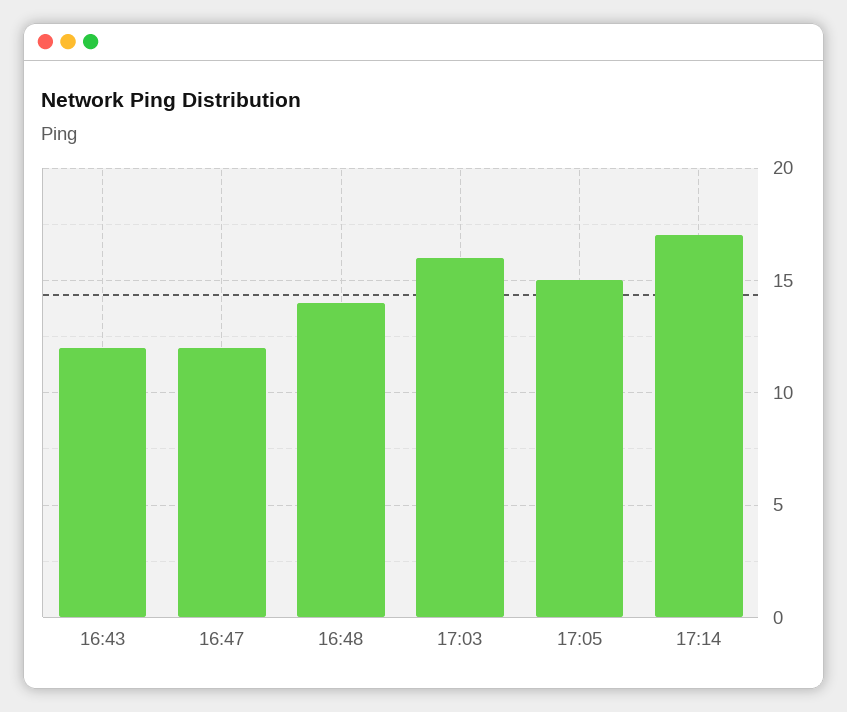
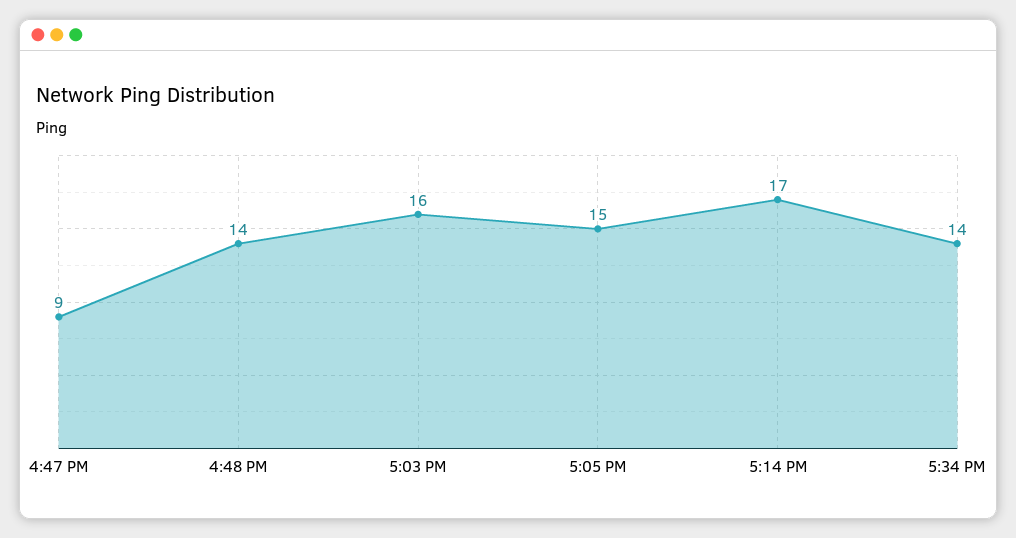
16:43: 12 -> none
16:47: 12 -> 9
5:34 PM: none -> 14

